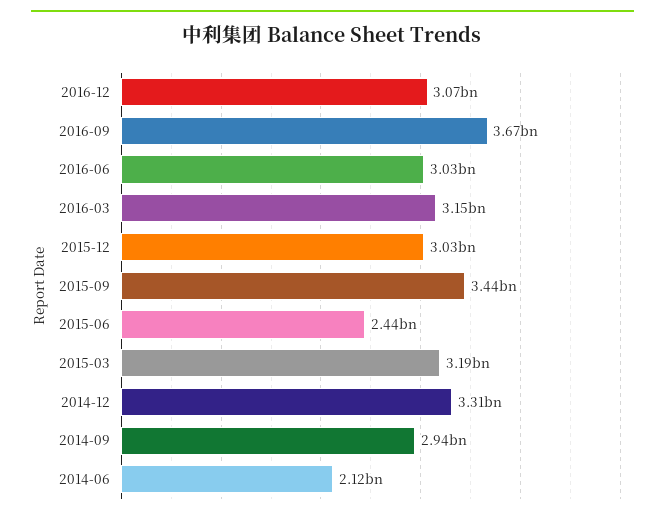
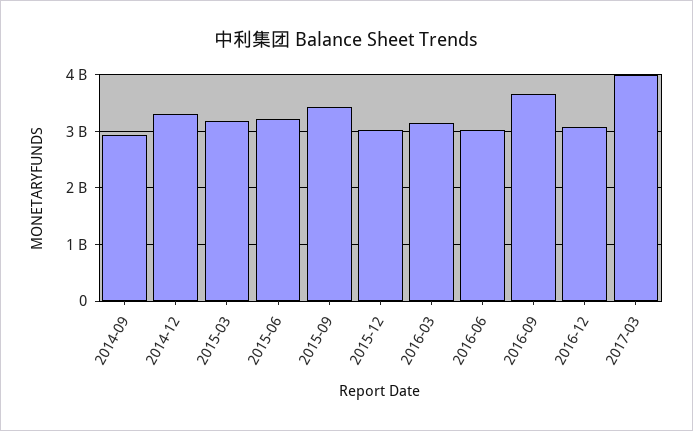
2015-06: 2440000000 -> 3200000000
2014-06: 2120000000 -> none
2017-03: none -> 4000000000

